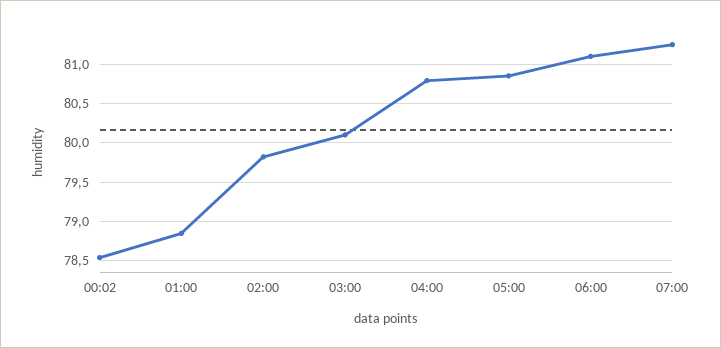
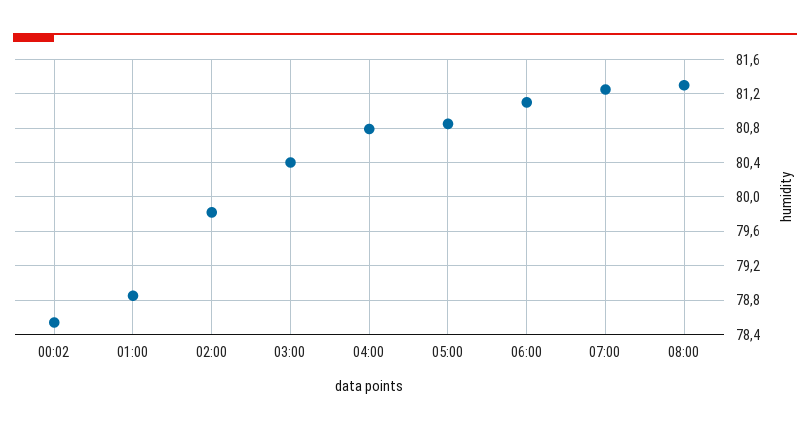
03:00: 80.1 -> 80.4
08:00: none -> 81.3

